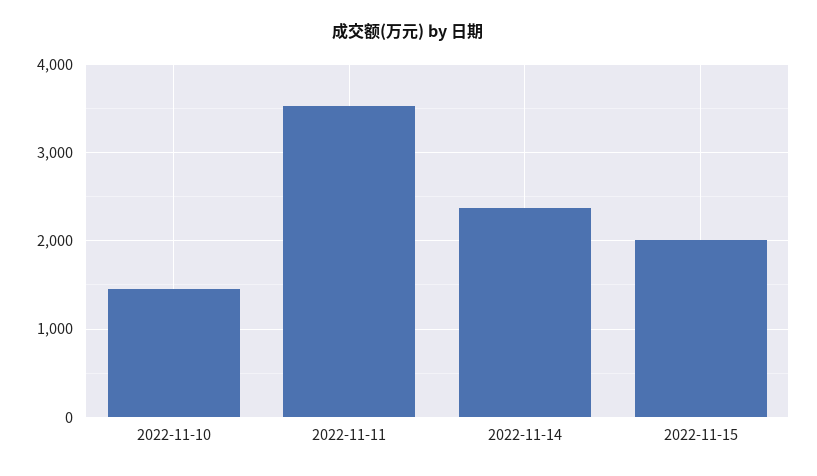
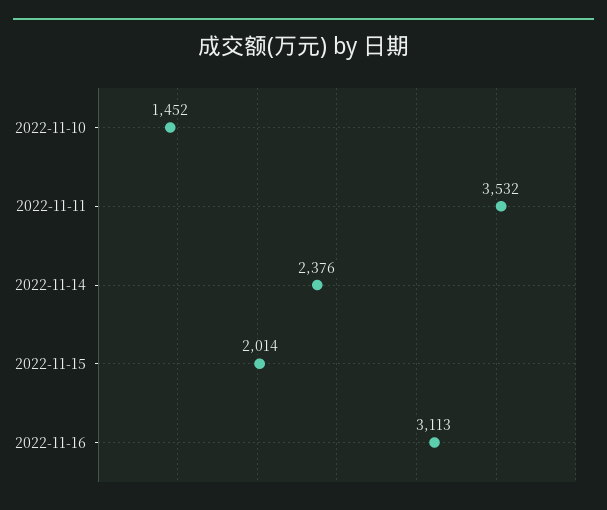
2022-11-16: none -> 3113

